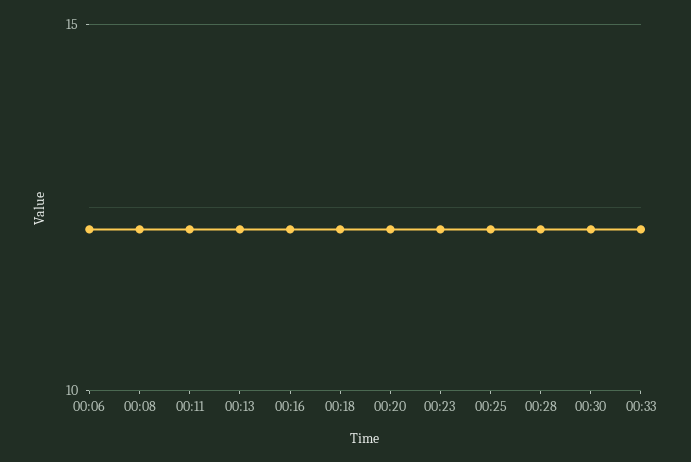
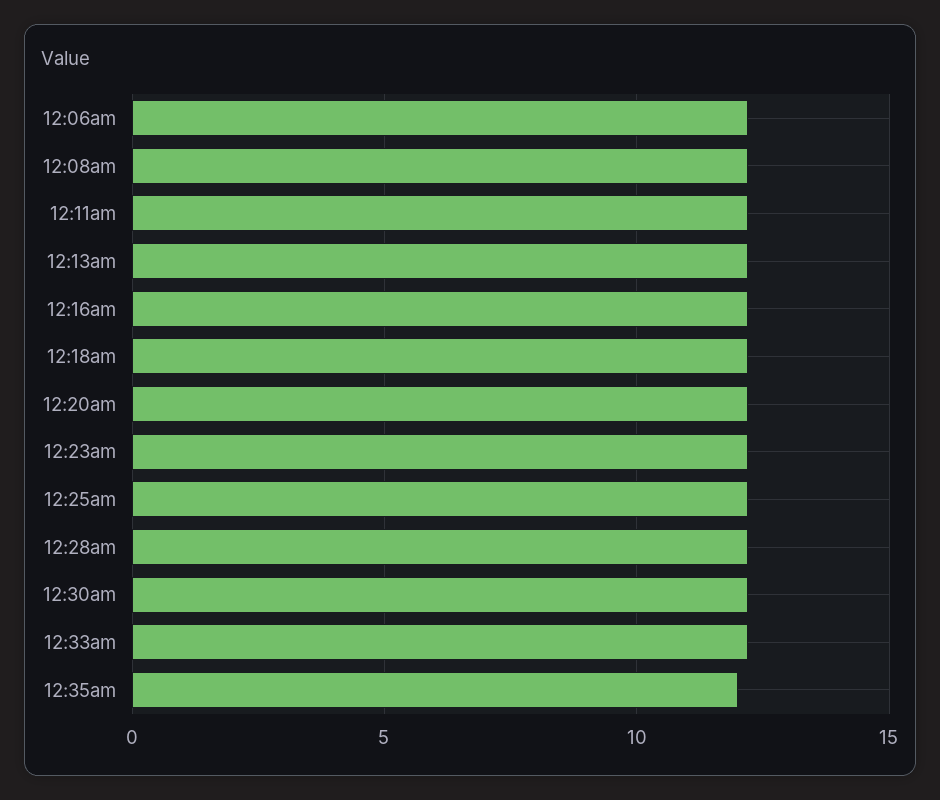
12:35am: none -> 12

